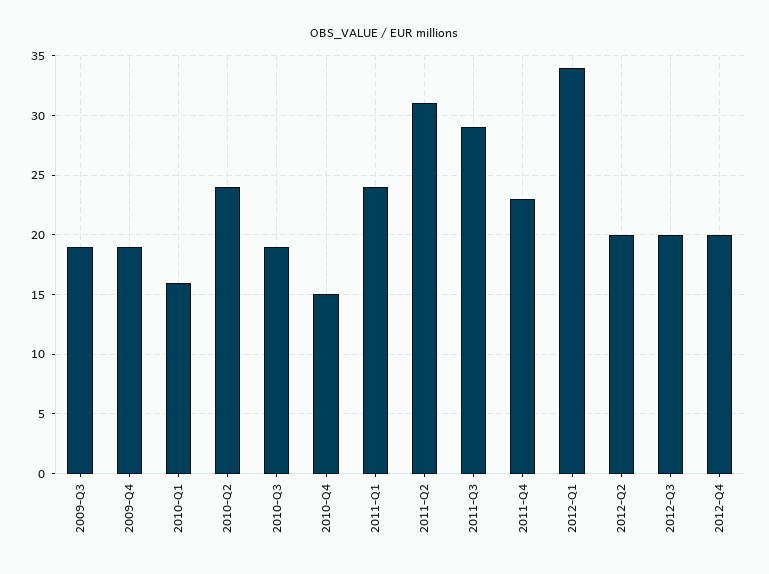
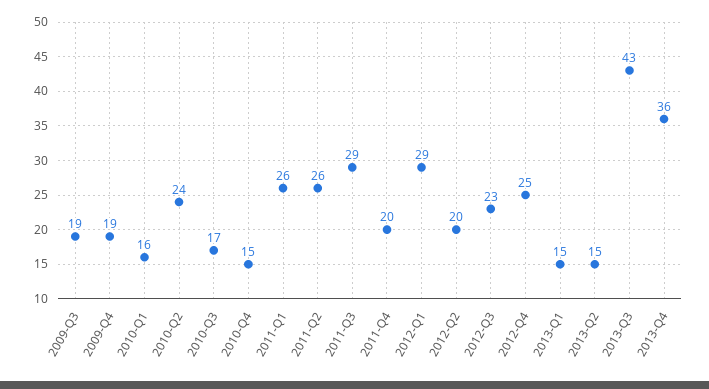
2010-Q3: 19 -> 17
2011-Q1: 24 -> 26
2011-Q2: 31 -> 26
2011-Q4: 23 -> 20
2012-Q1: 34 -> 29
2012-Q3: 20 -> 23
2012-Q4: 20 -> 25
2013-Q1: none -> 15
2013-Q2: none -> 15
2013-Q3: none -> 43
2013-Q4: none -> 36

